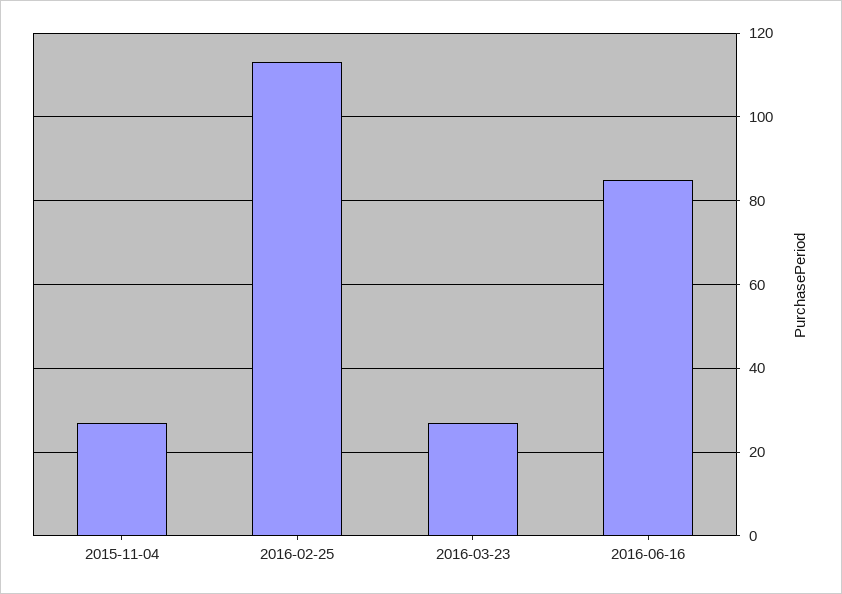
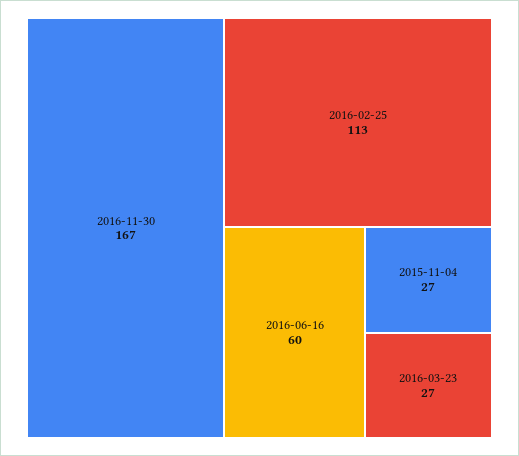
2016-06-16: 85 -> 60
2016-11-30: none -> 167

